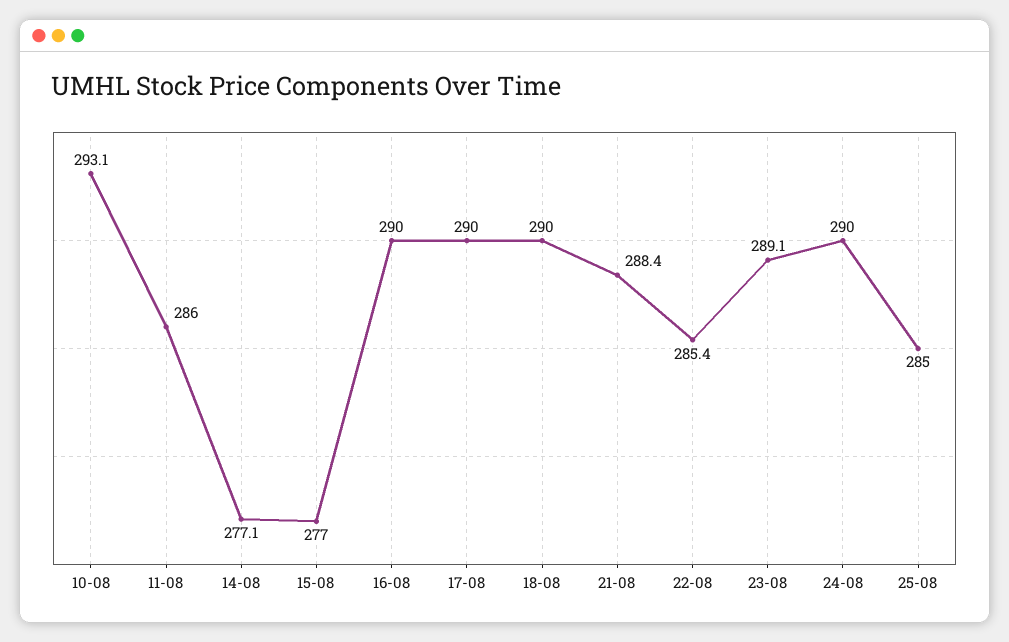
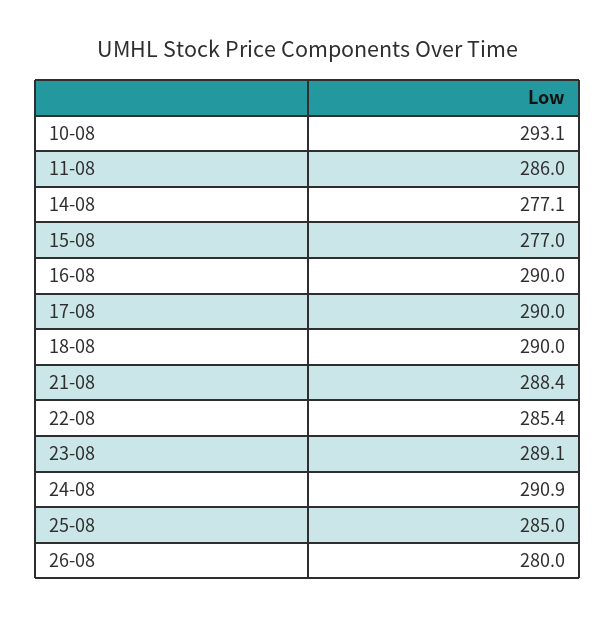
24-08: 290 -> 290.9
26-08: none -> 280

